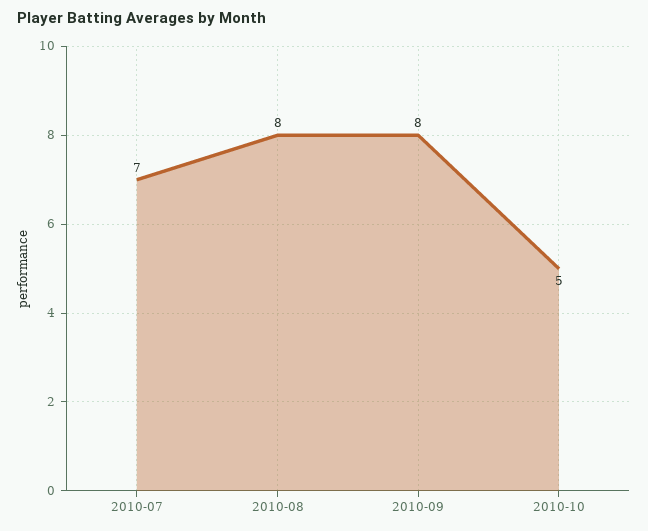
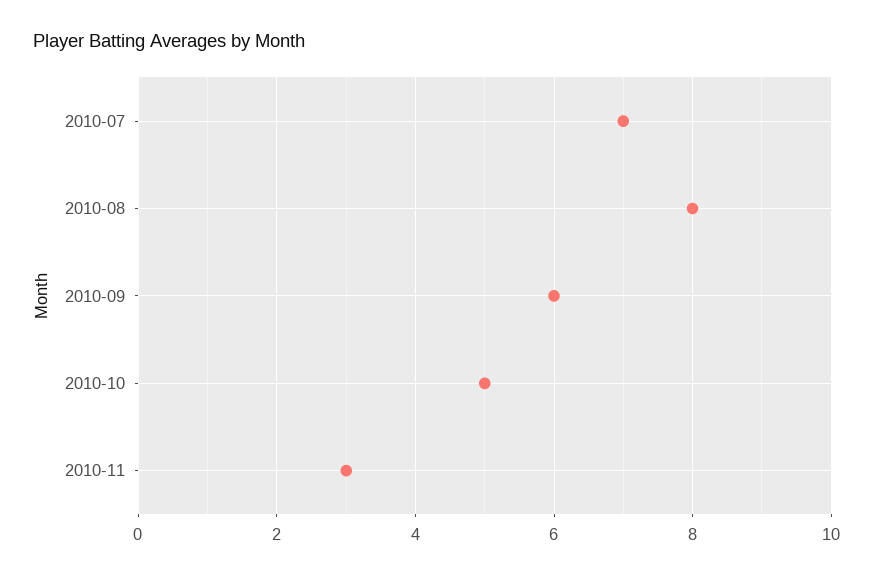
2010-09: 8 -> 6
2010-11: none -> 3

